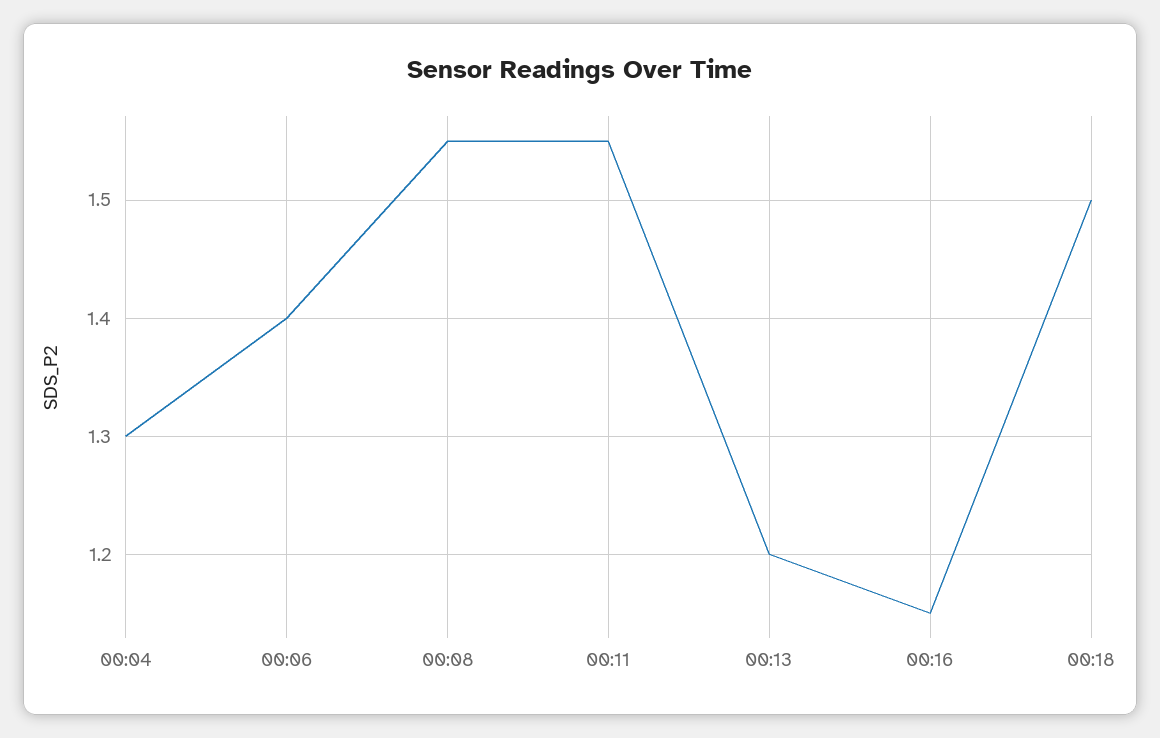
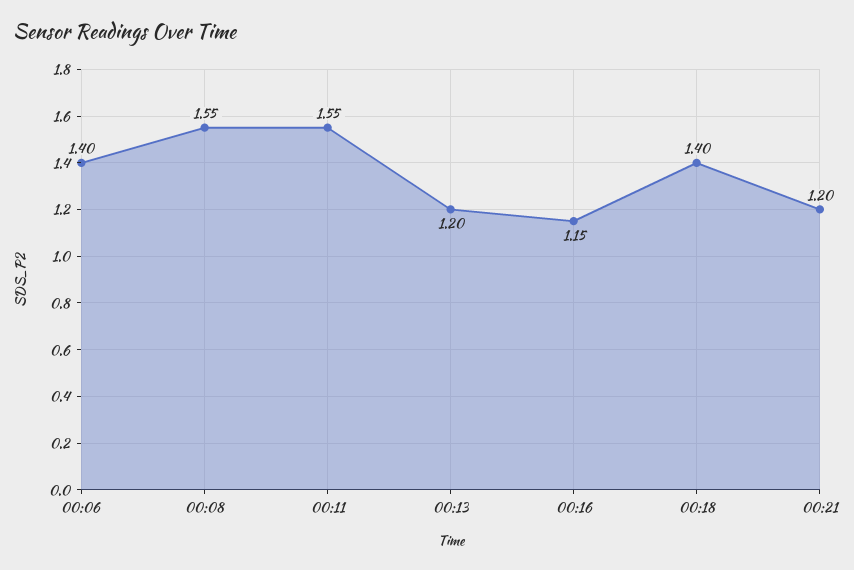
00:04: 1.3 -> none
00:18: 1.5 -> 1.4
00:21: none -> 1.2

